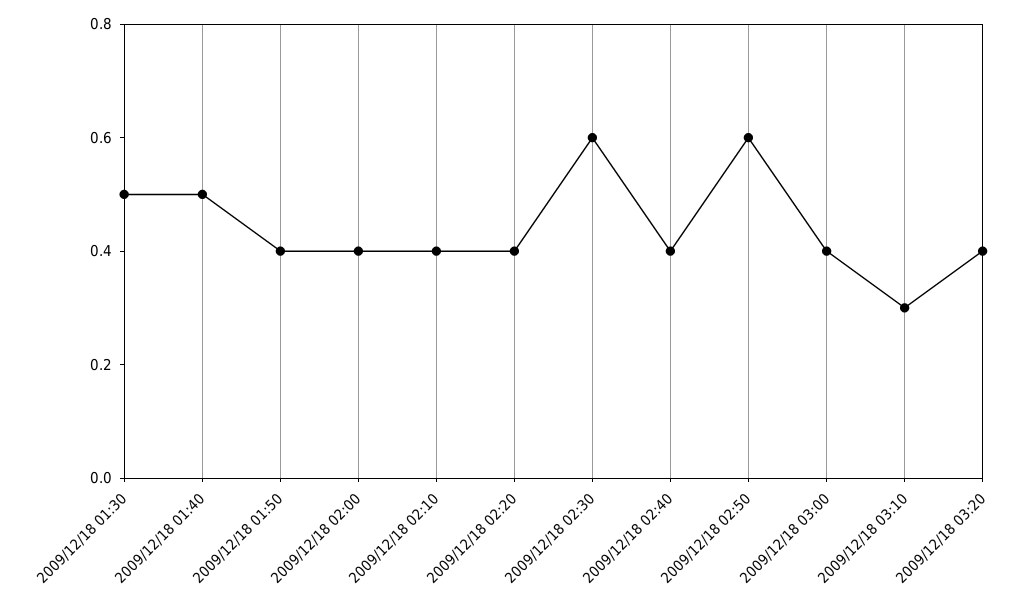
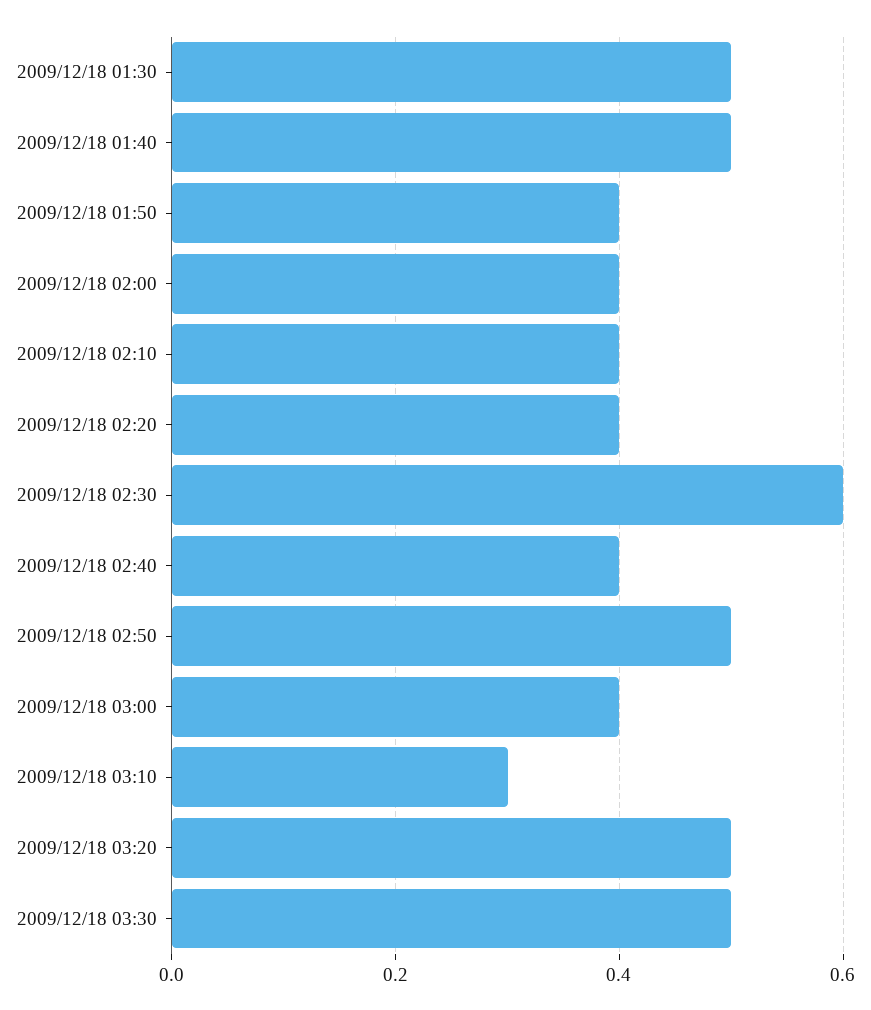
2009/12/18 02:50: 0.6 -> 0.5
2009/12/18 03:20: 0.4 -> 0.5
2009/12/18 03:30: none -> 0.5

